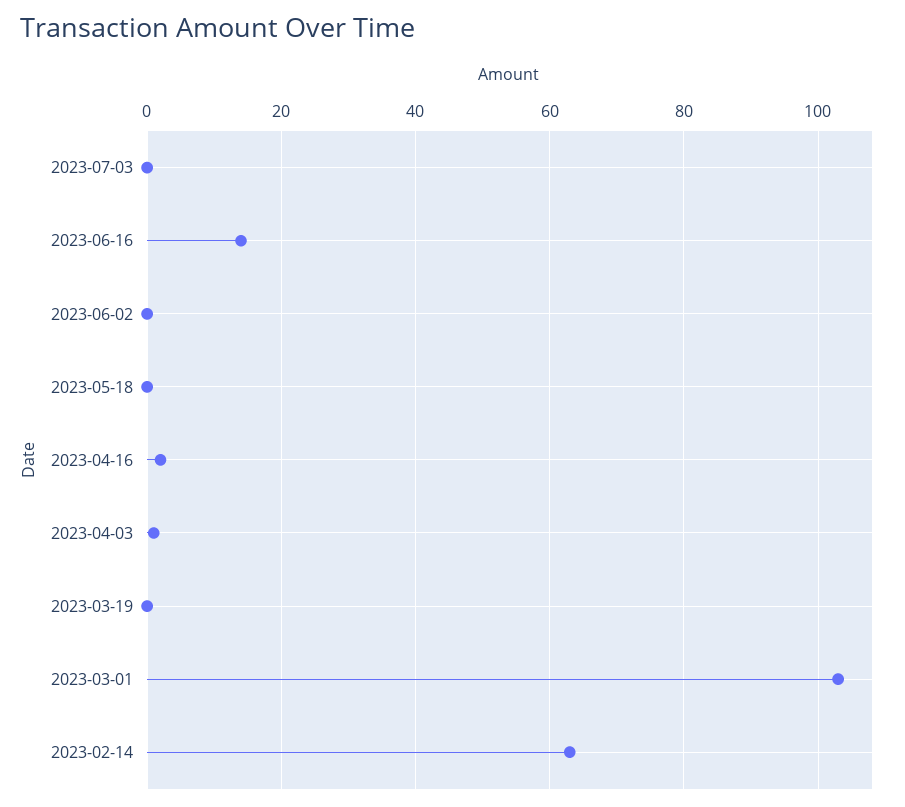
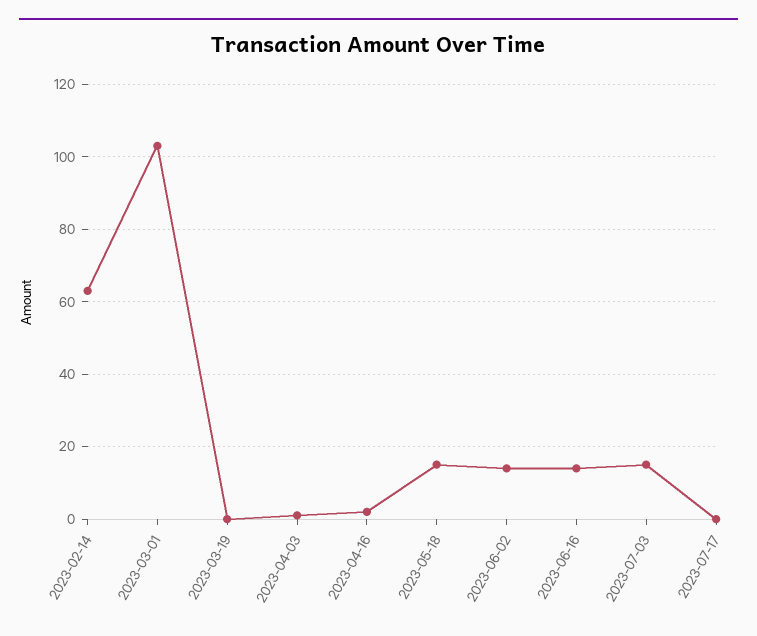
2023-07-03: 0 -> 15
2023-06-02: 0 -> 15
2023-05-18: 0 -> 15
2023-07-17: none -> 0

